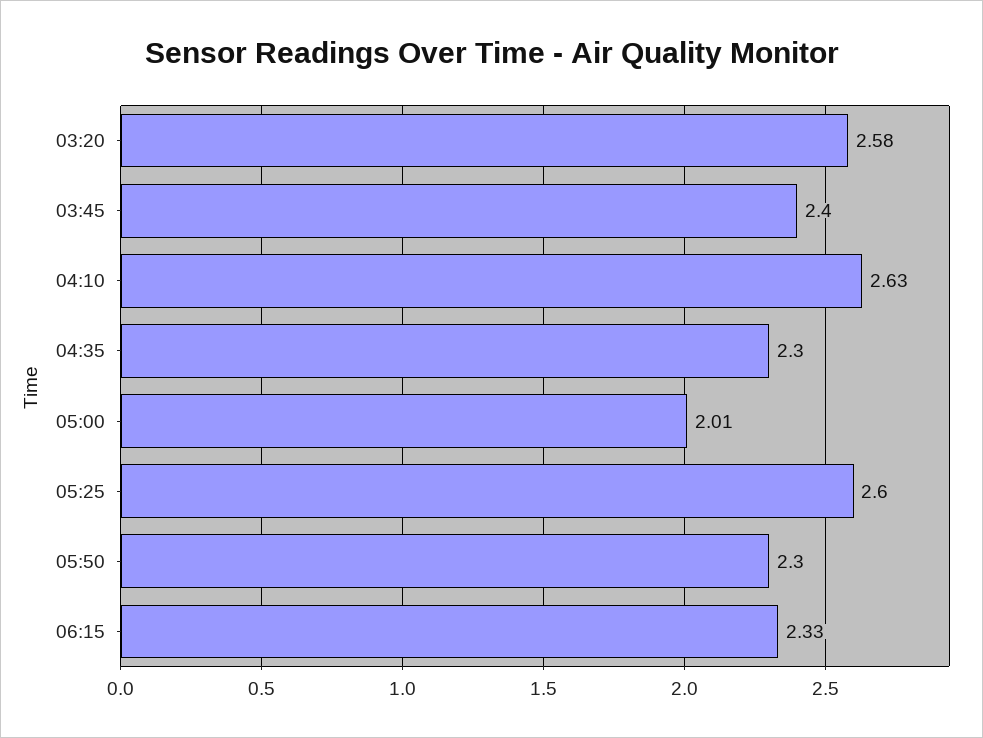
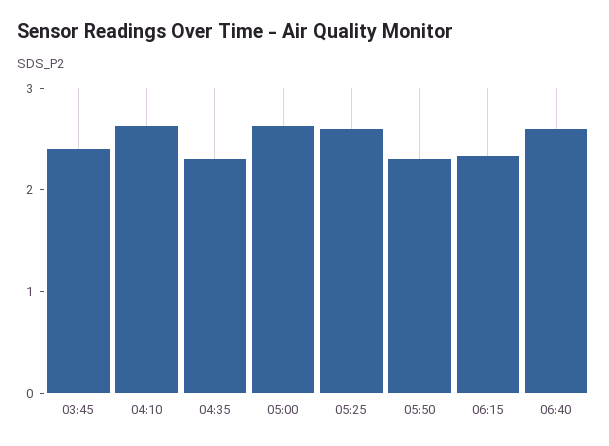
03:20: 2.58 -> none
05:00: 2.01 -> 2.6
06:40: none -> 2.6

